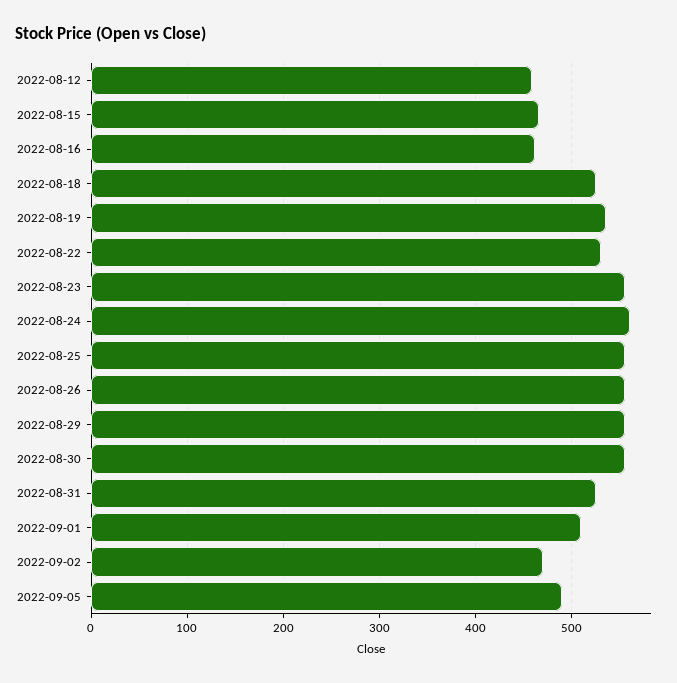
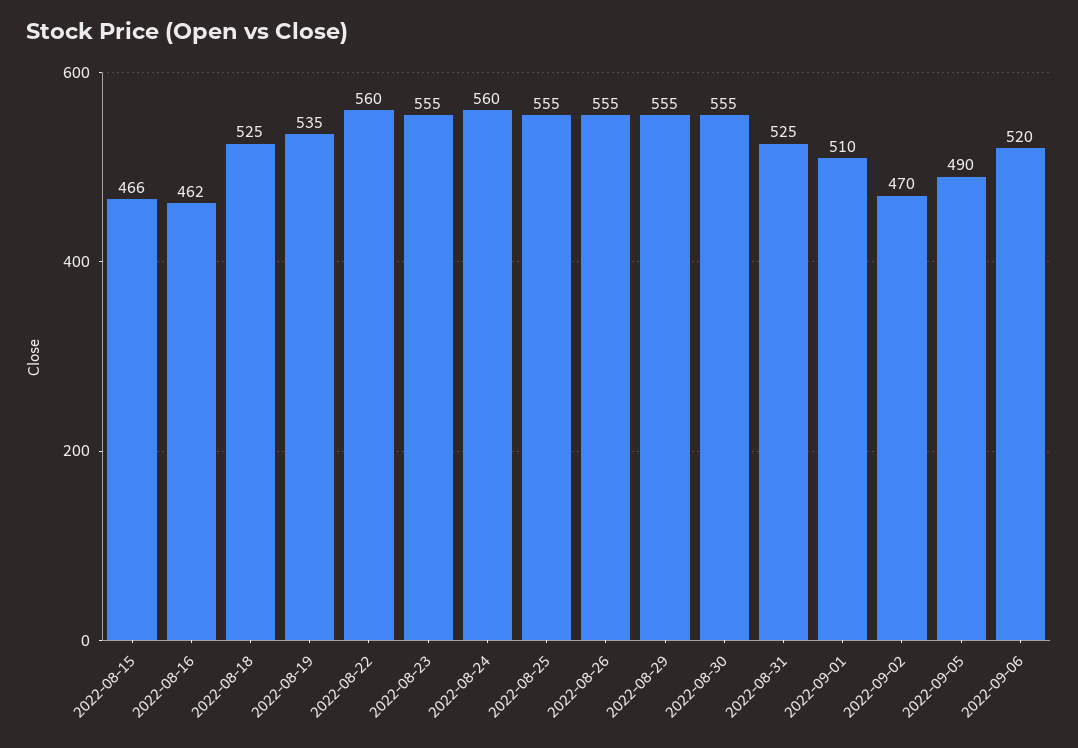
2022-08-12: 460 -> none
2022-08-22: 530 -> 560
2022-09-06: none -> 520

